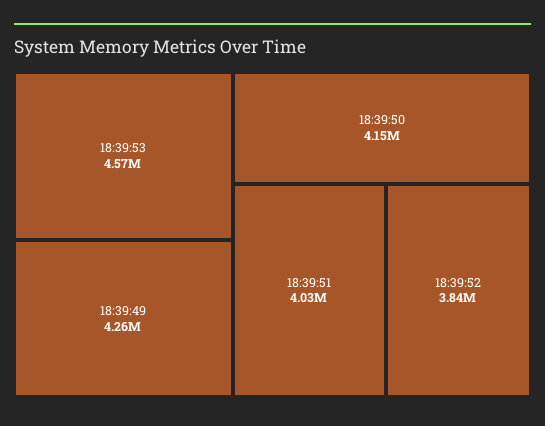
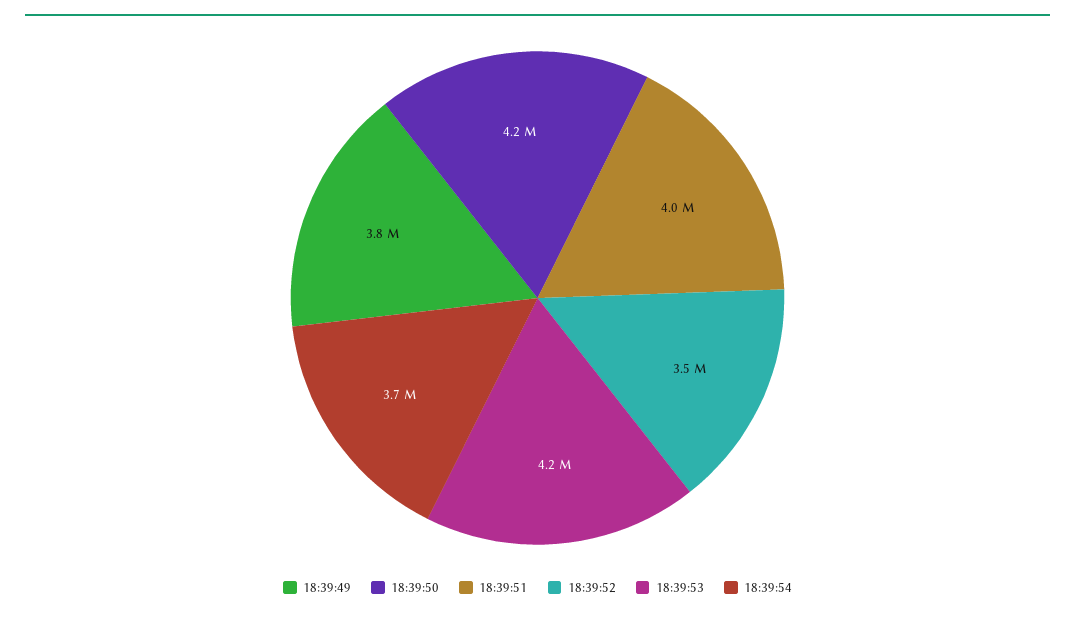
18:39:53: 4570000 -> 4200000
18:39:49: 4260000 -> 3800000
18:39:52: 3840000 -> 3500000
18:39:54: none -> 3700000

